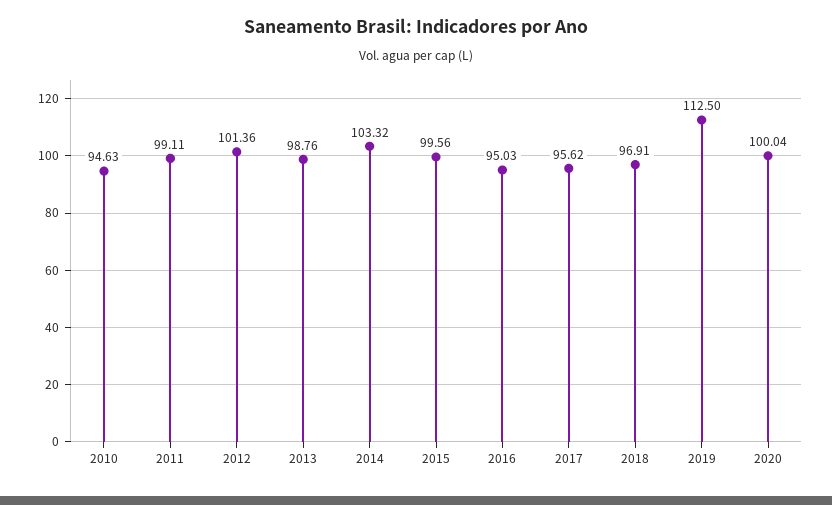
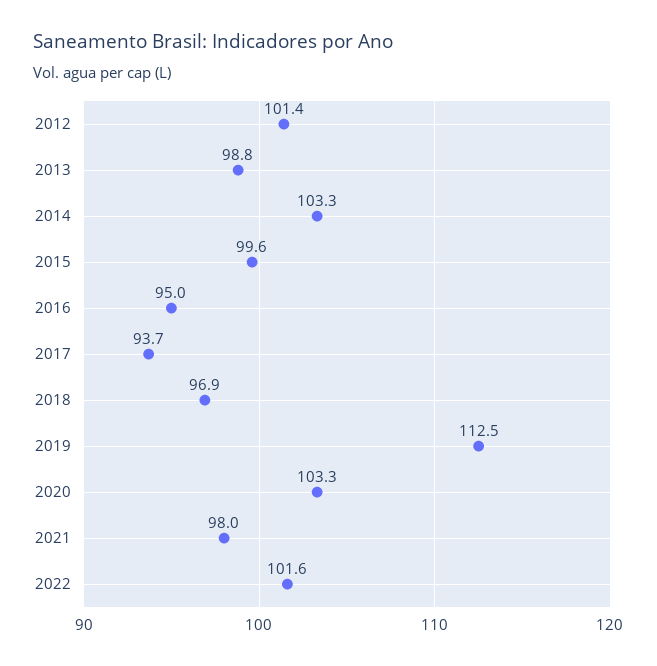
2010: 94.63 -> none
2011: 99.11 -> none
2017: 95.62 -> 93.7
2020: 100.04 -> 103.3
2021: none -> 98
2022: none -> 101.6

